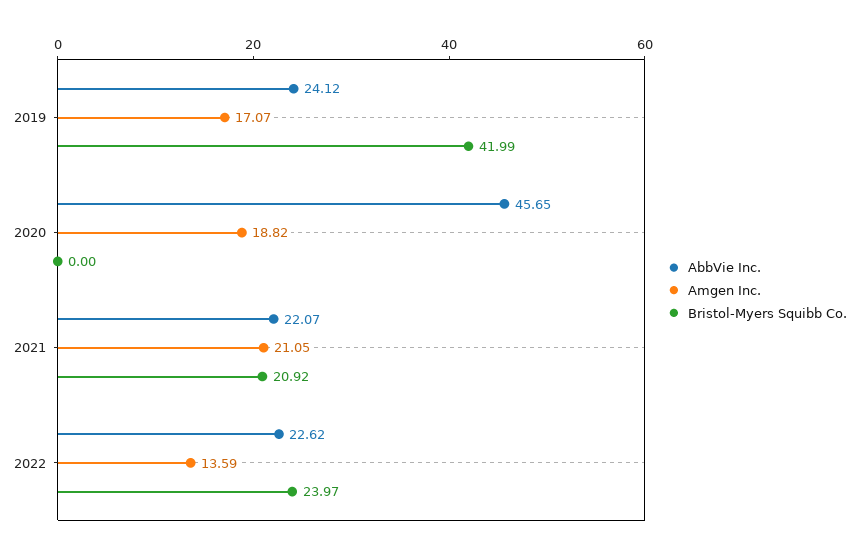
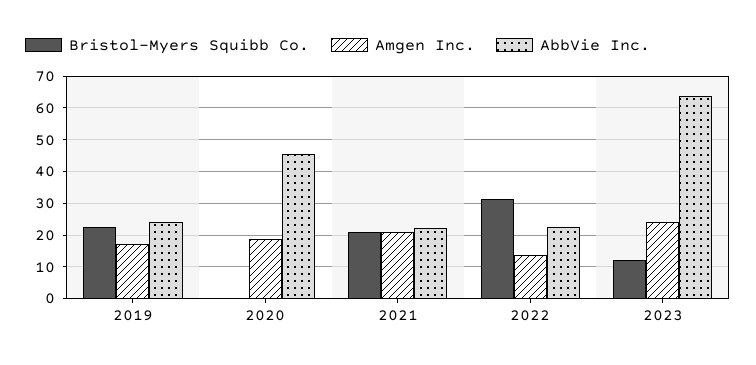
Bristol-Myers Squibb Co., 2019: 41.99 -> 22
Bristol-Myers Squibb Co., 2022: 23.97 -> 32
Bristol-Myers Squibb Co., 2023: none -> 12
Amgen Inc., 2023: none -> 24
AbbVie Inc., 2023: none -> 64

